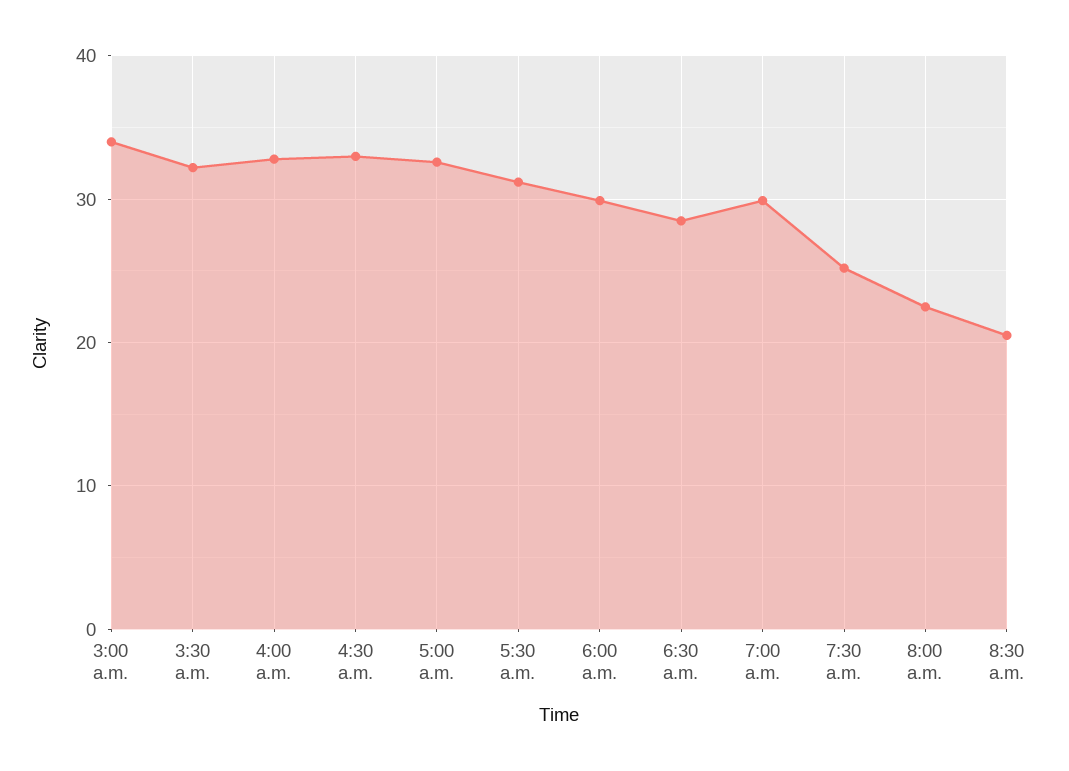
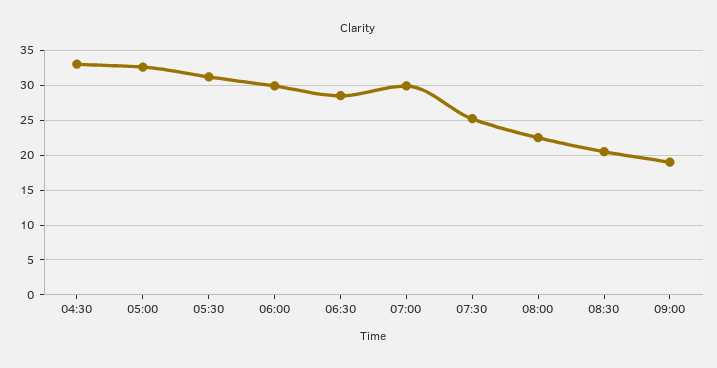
3:00 a.m.: 34 -> none
3:30 a.m.: 32 -> none
4:00 a.m.: 33 -> none
09:00: none -> 19

